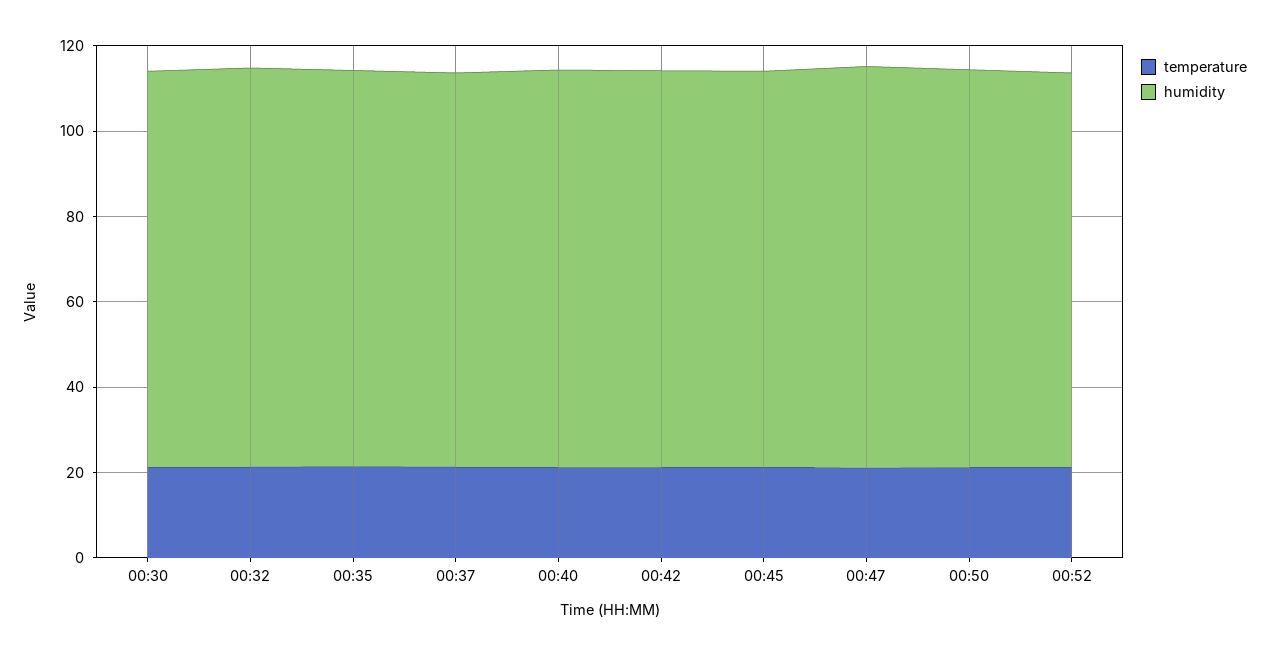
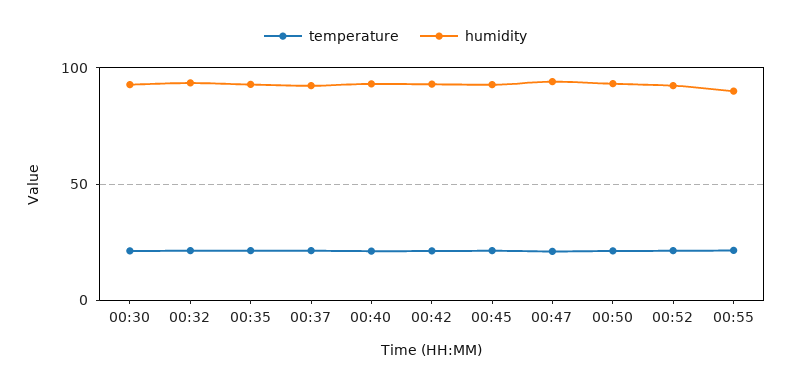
temperature, 00:55: none -> 20
humidity, 00:55: none -> 90

